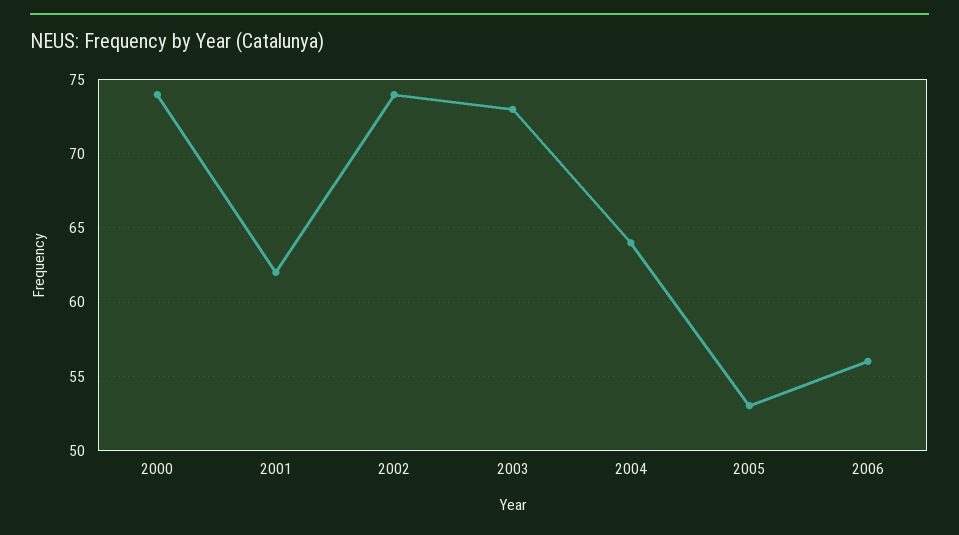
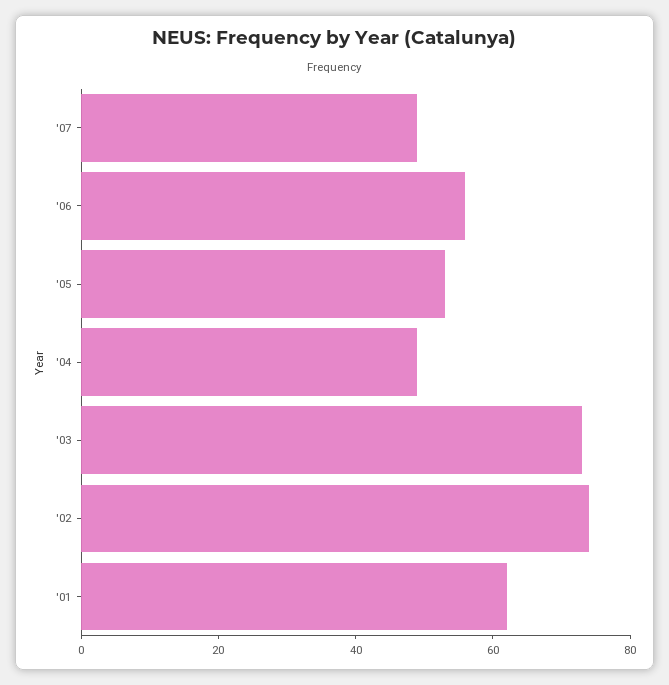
2000: 74 -> none
2004: 64 -> 50
'07: none -> 50

